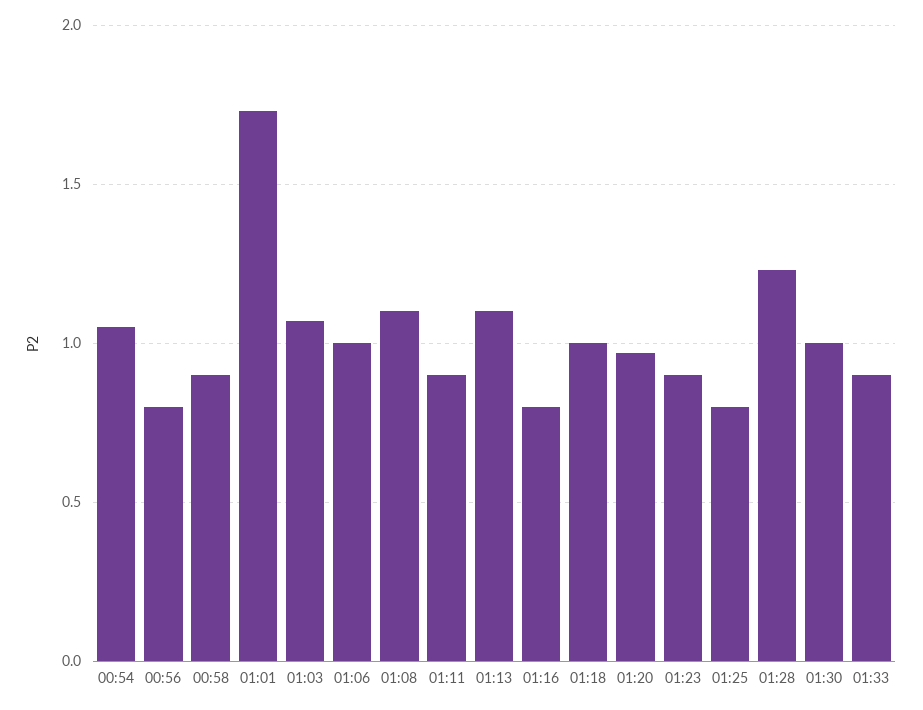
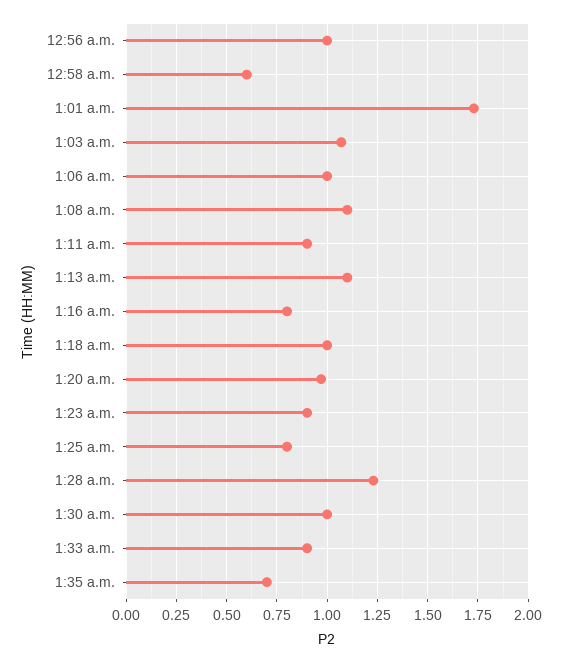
00:54: 1.05 -> none
00:56: 0.8 -> 1
00:58: 0.9 -> 0.6
1:35 a.m.: none -> 0.7

